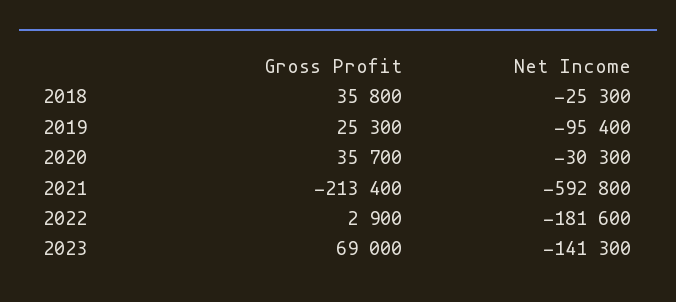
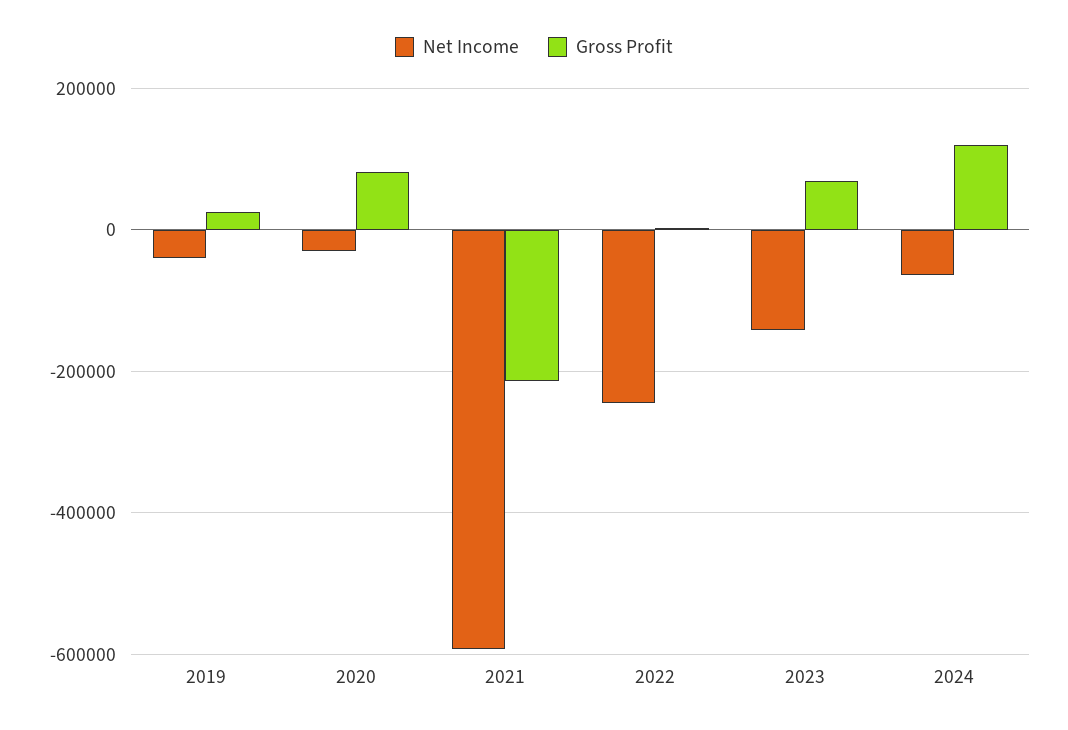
Gross Profit, 2018: 35800 -> none
Net Income, 2018: -25300 -> none
Net Income, 2019: -95400 -> -40000
Gross Profit, 2020: 35700 -> 80000
Net Income, 2022: -181600 -> -240000
Net Income, 2024: none -> -60000
Gross Profit, 2024: none -> 120000

